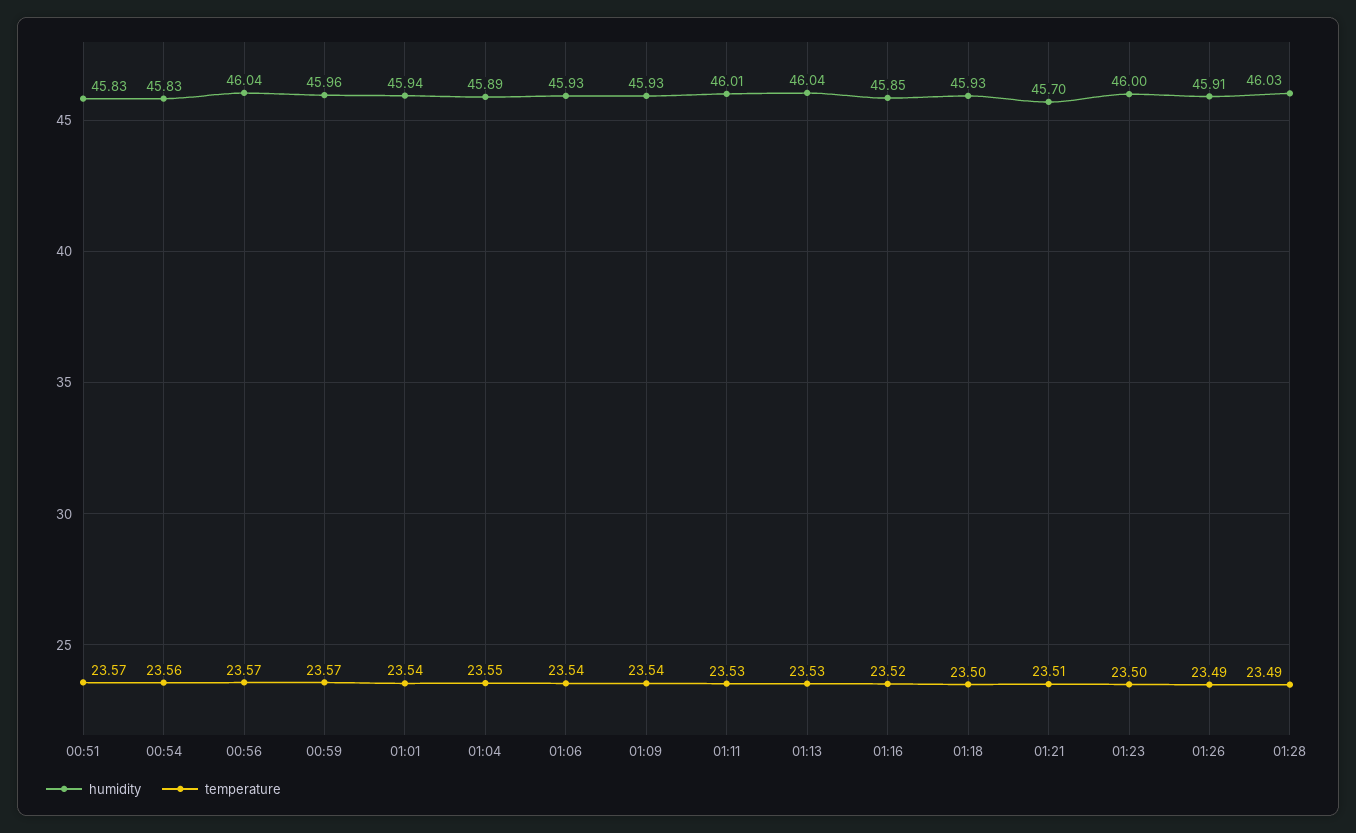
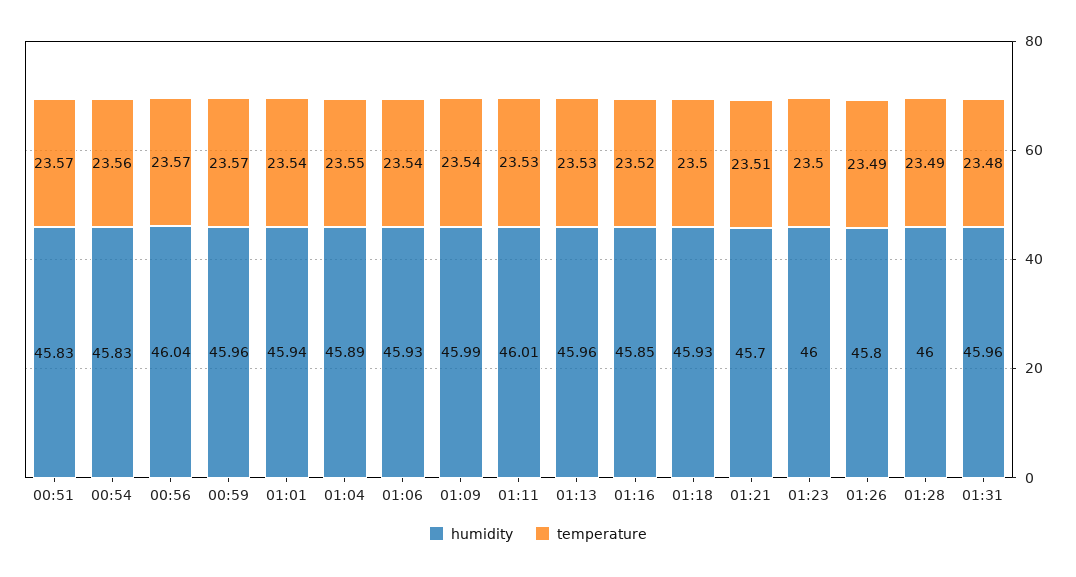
humidity, 01:09: 45.93 -> 45.99
humidity, 01:13: 46.04 -> 45.96
humidity, 01:26: 45.91 -> 45.8
humidity, 01:28: 46.03 -> 46
humidity, 01:31: none -> 45.96
temperature, 01:31: none -> 23.48

